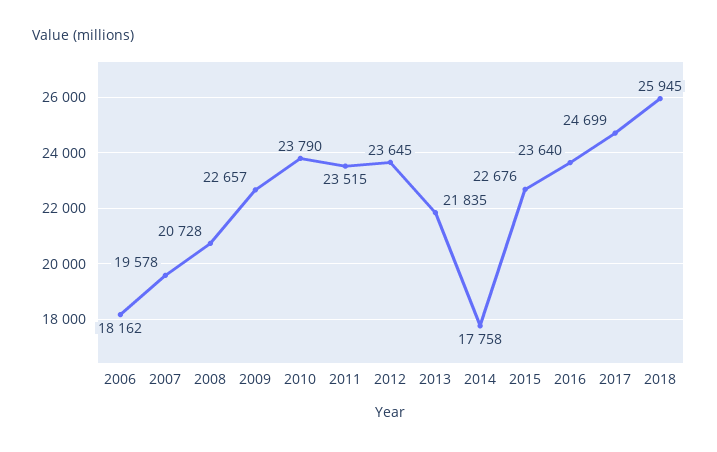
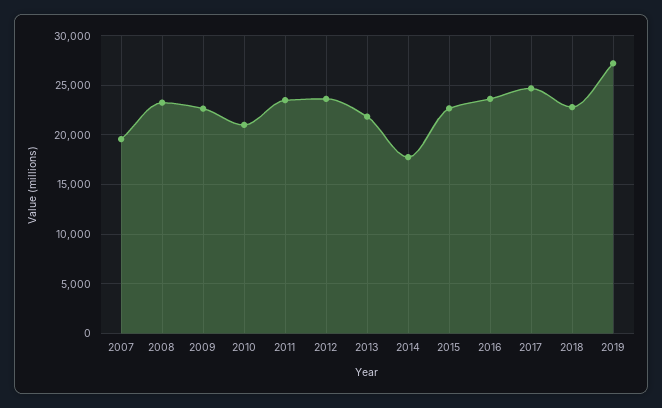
2006: 18162 -> none
2008: 20728 -> 23000
2010: 23790 -> 21000
2018: 25945 -> 23000
2019: none -> 27000

